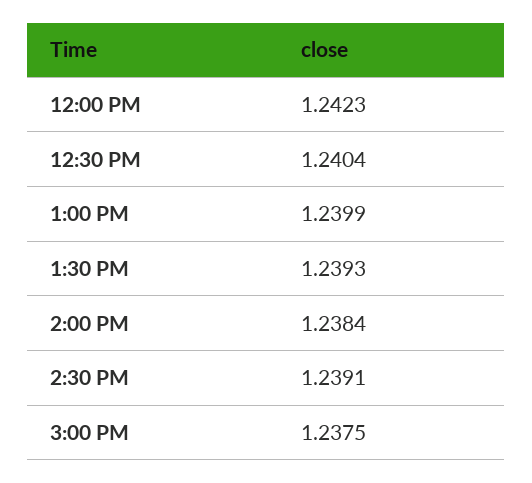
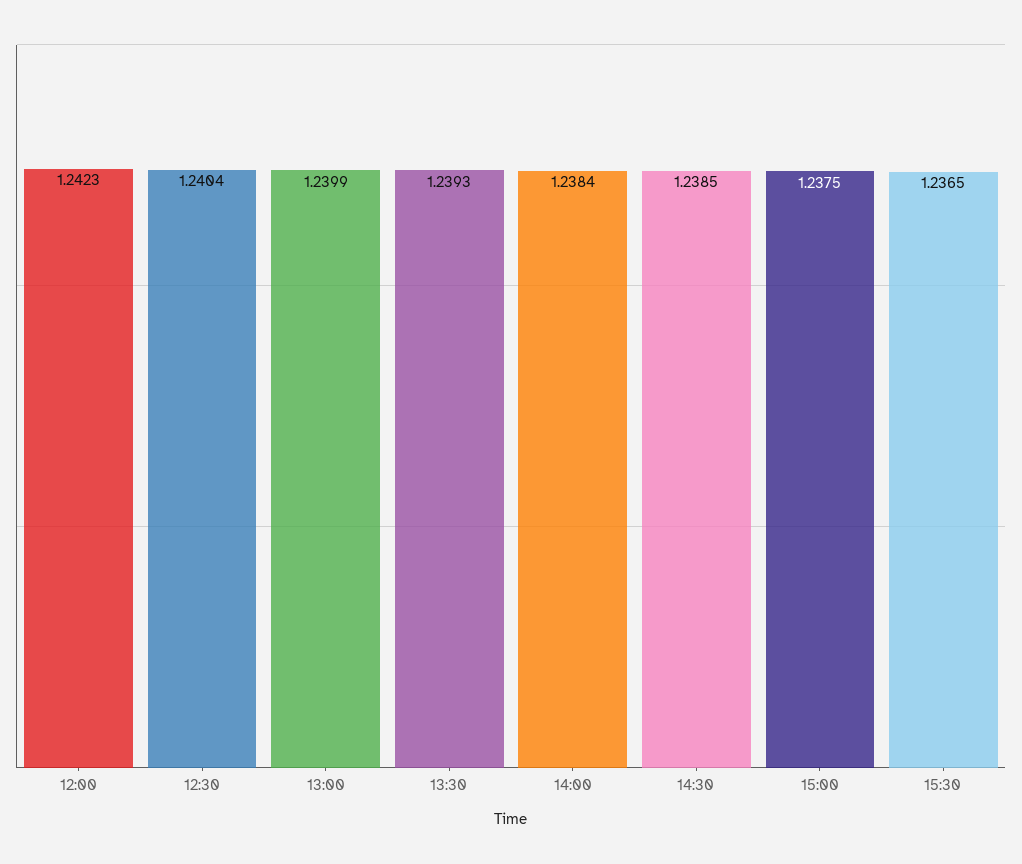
2:30 PM: 1.2391 -> 1.2385
15:30: none -> 1.2365

